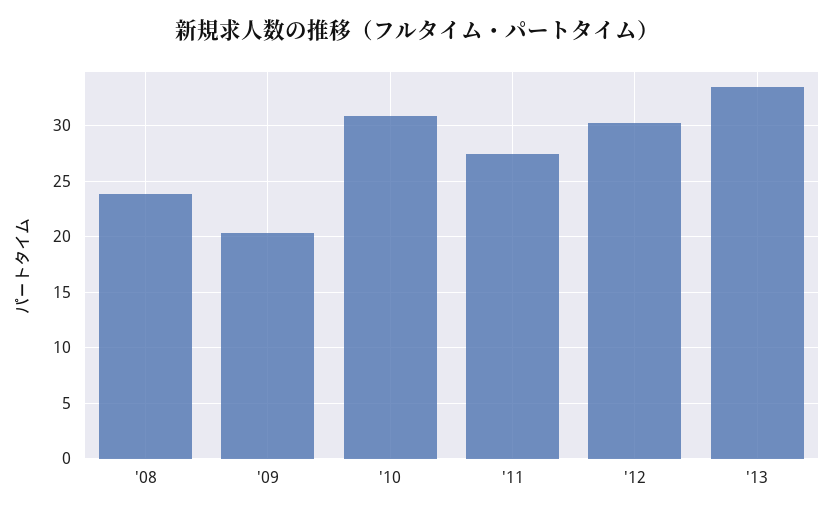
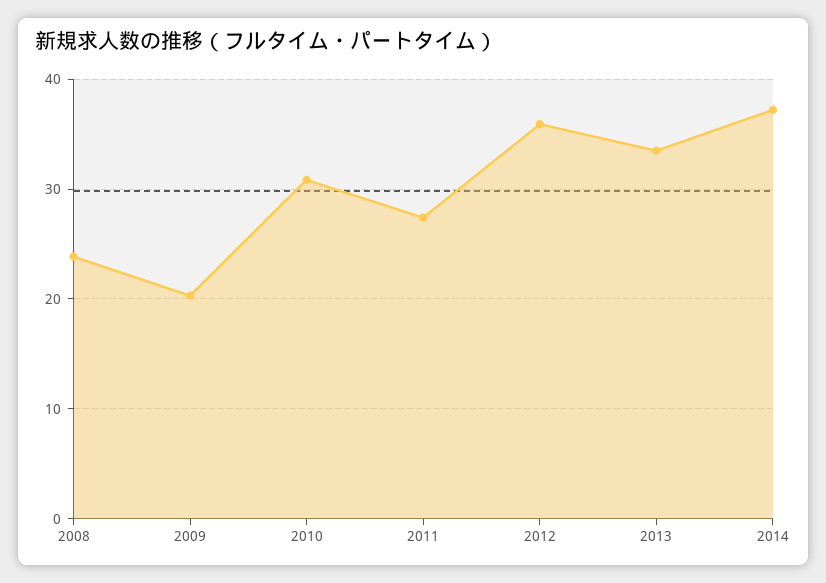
'12: 30 -> 36
2014: none -> 37

